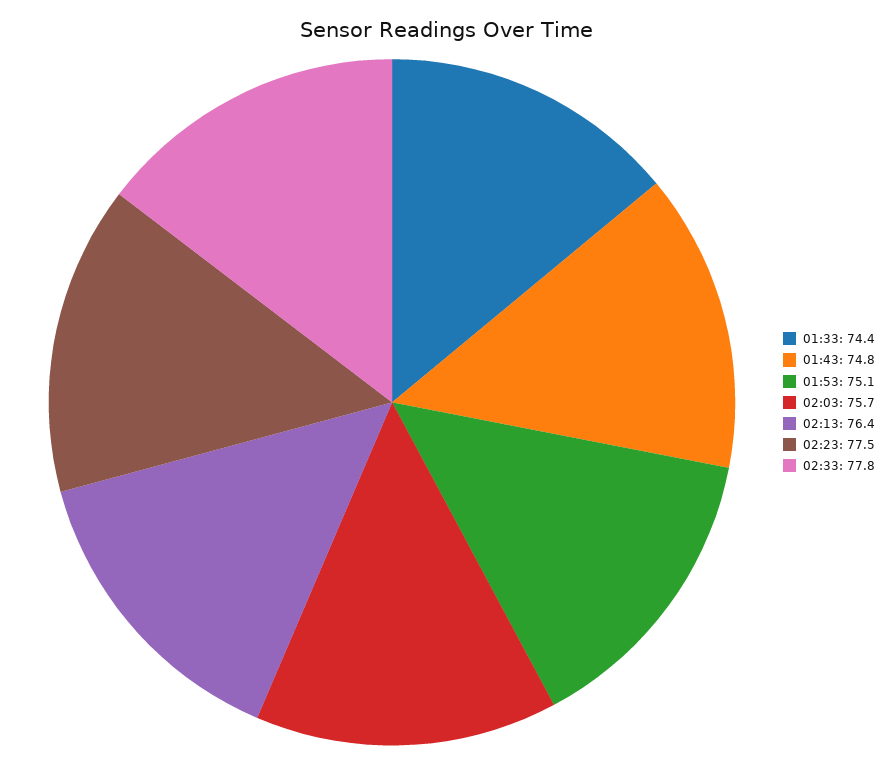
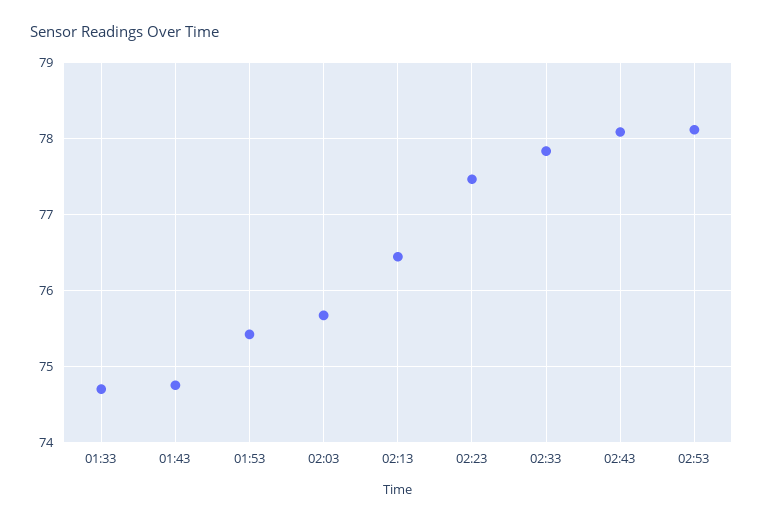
01:33: 74.4 -> 74.7
01:53: 75.1 -> 75.4
02:43: none -> 78.1
02:53: none -> 78.1

